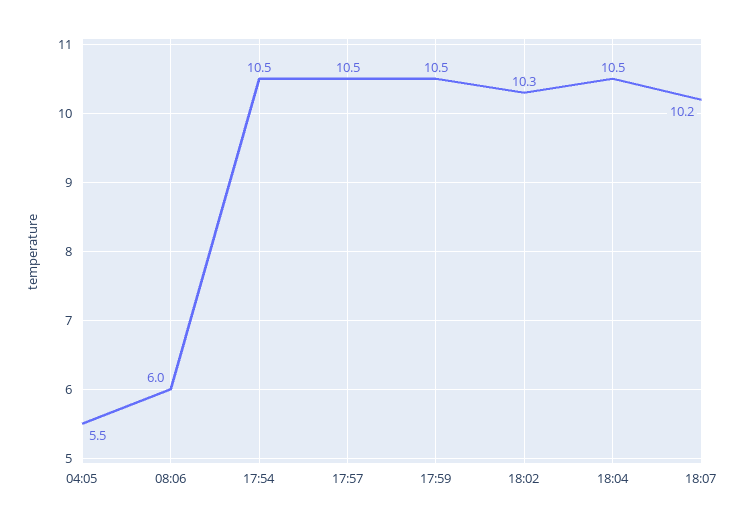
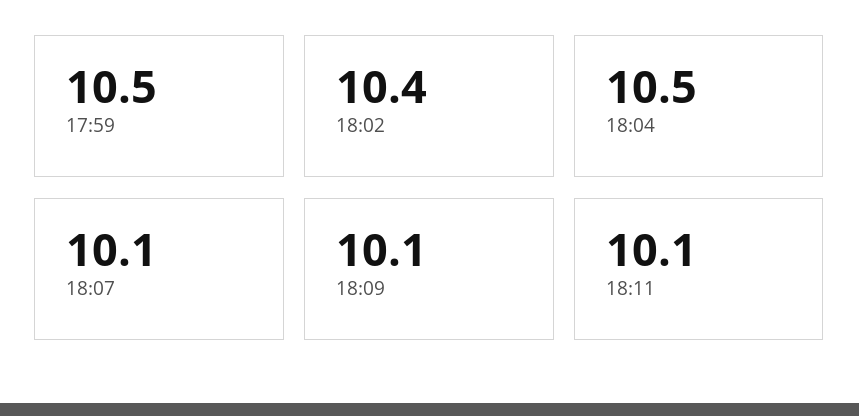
04:05: 5.5 -> none
08:06: 6 -> none
17:54: 10.5 -> none
17:57: 10.5 -> none
18:02: 10.3 -> 10.4
18:07: 10.2 -> 10.1
18:09: none -> 10.1
18:11: none -> 10.1

